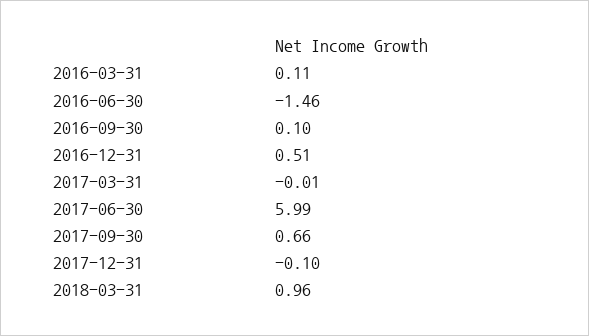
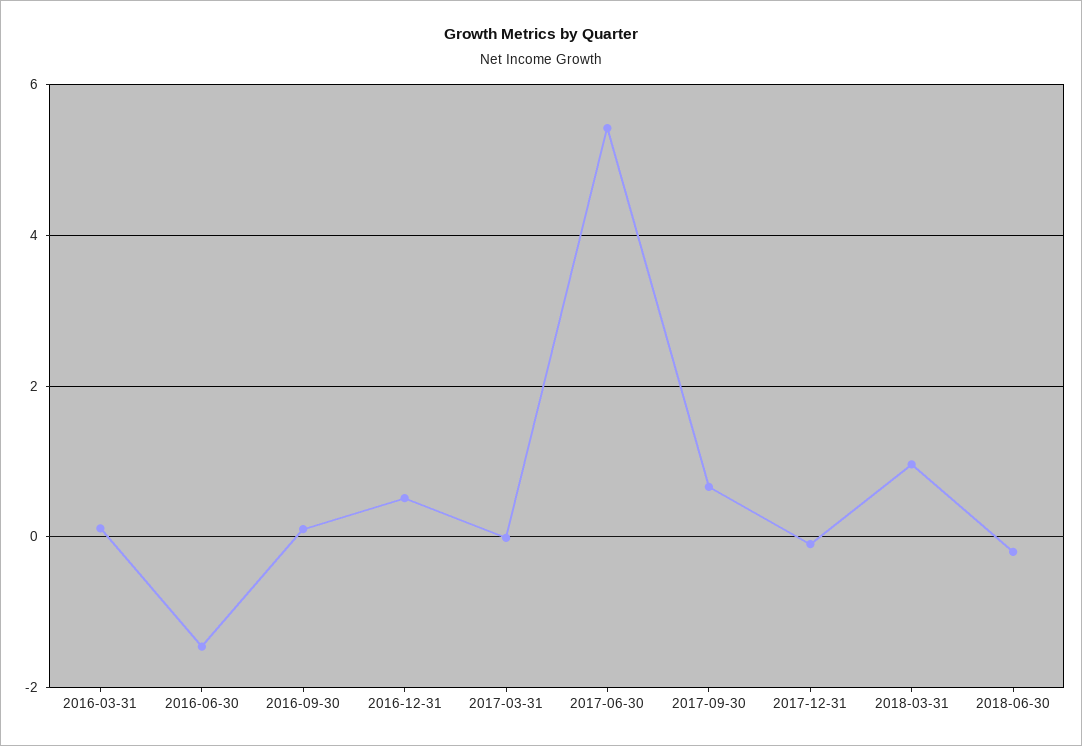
2017-06-30: 5.99 -> 5.4
2018-06-30: none -> -0.2

